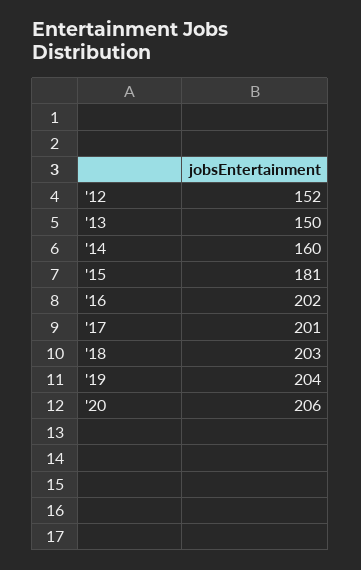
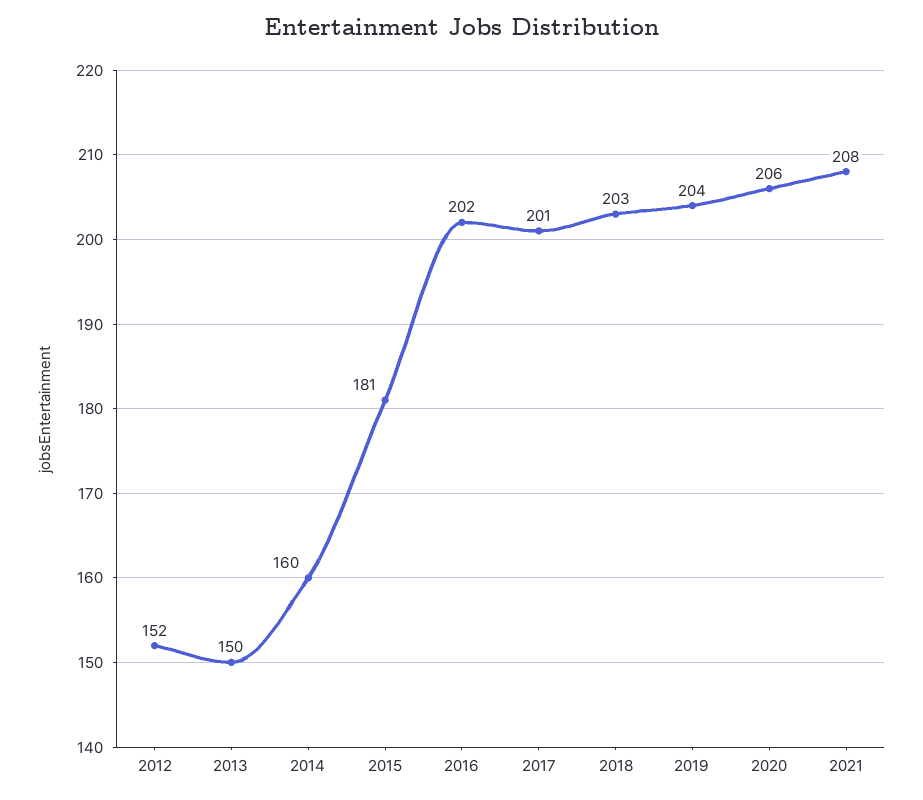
2021: none -> 208

